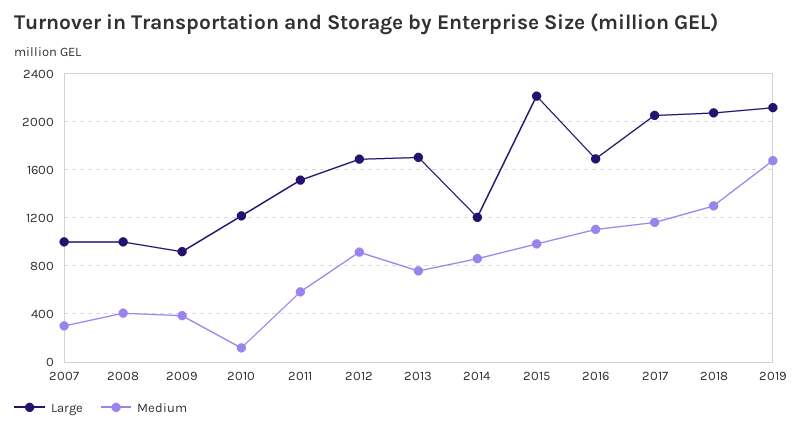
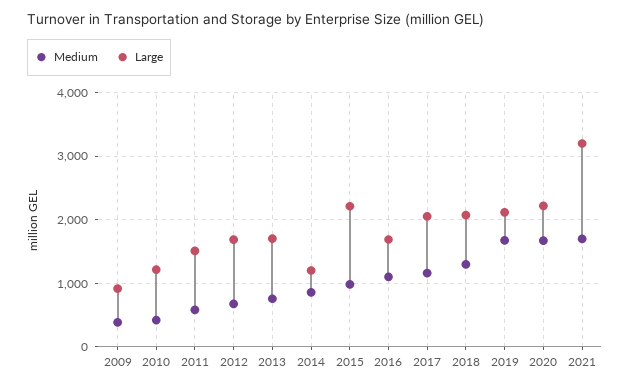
Large, 2007: 1000 -> none
Medium, 2007: 300 -> none
Large, 2008: 1000 -> none
Medium, 2008: 400 -> none
Medium, 2010: 100 -> 400
Medium, 2012: 900 -> 700
Medium, 2020: none -> 1700
Large, 2020: none -> 2200
Medium, 2021: none -> 1700
Large, 2021: none -> 3200

